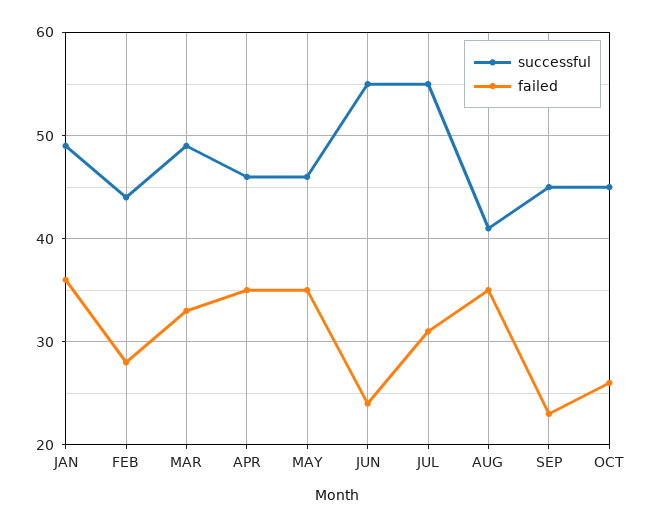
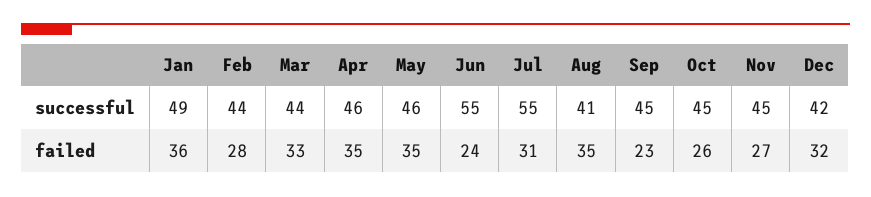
successful, MAR: 49 -> 44
successful, Nov: none -> 45
successful, Dec: none -> 42
failed, Nov: none -> 27
failed, Dec: none -> 32

